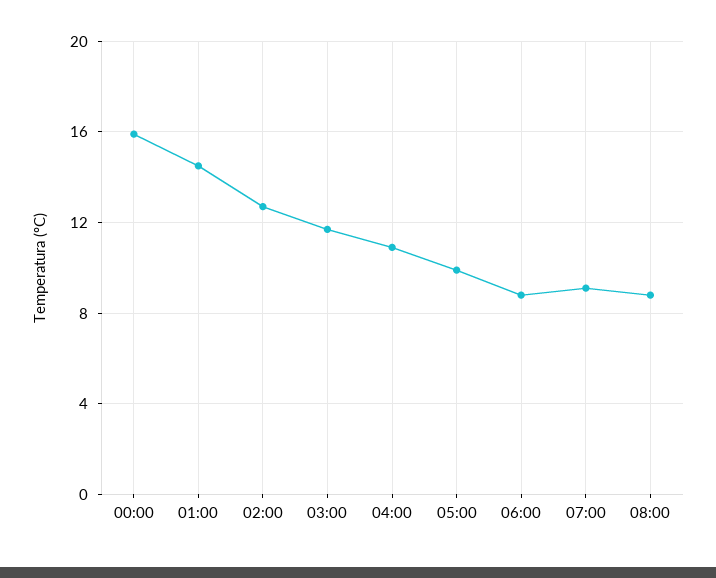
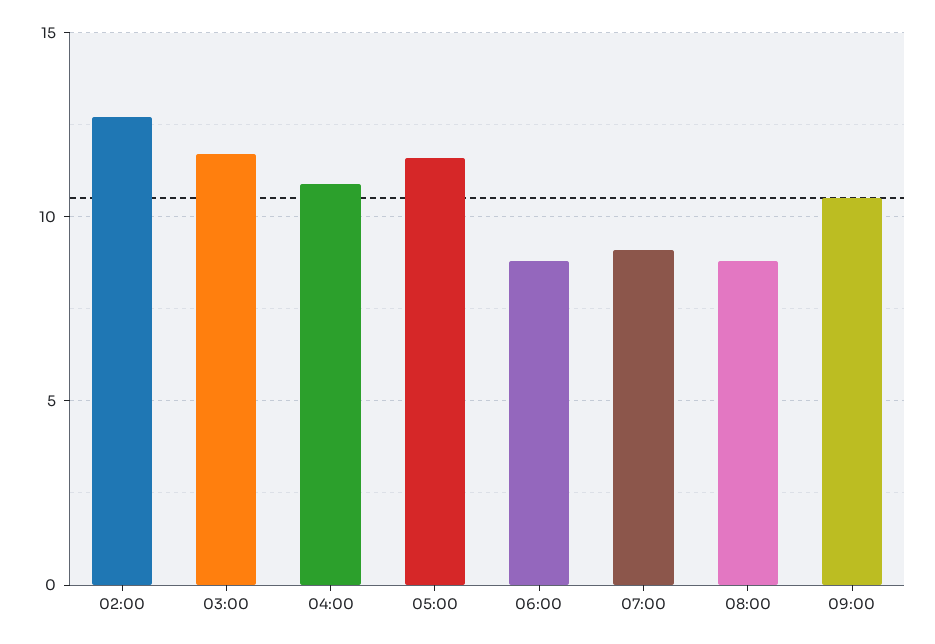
00:00: 16 -> none
01:00: 14.5 -> none
05:00: 10 -> 11.5
09:00: none -> 10.5

